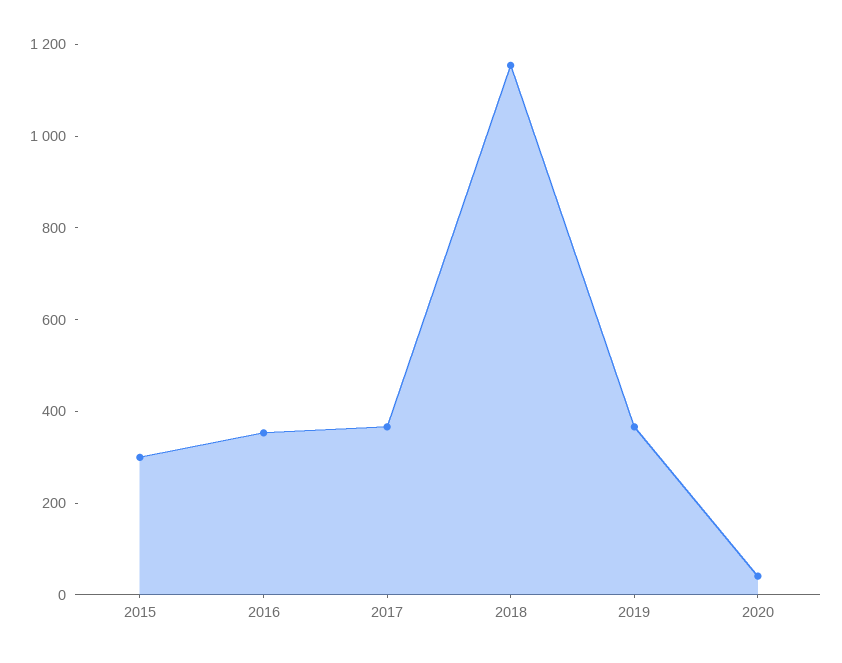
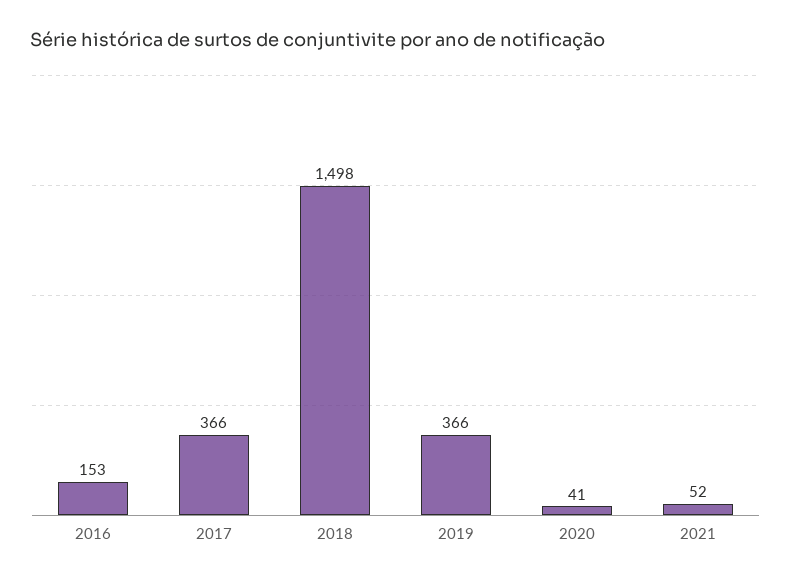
2015: 300 -> none
2016: 350 -> 153
2018: 1150 -> 1498
2021: none -> 52

